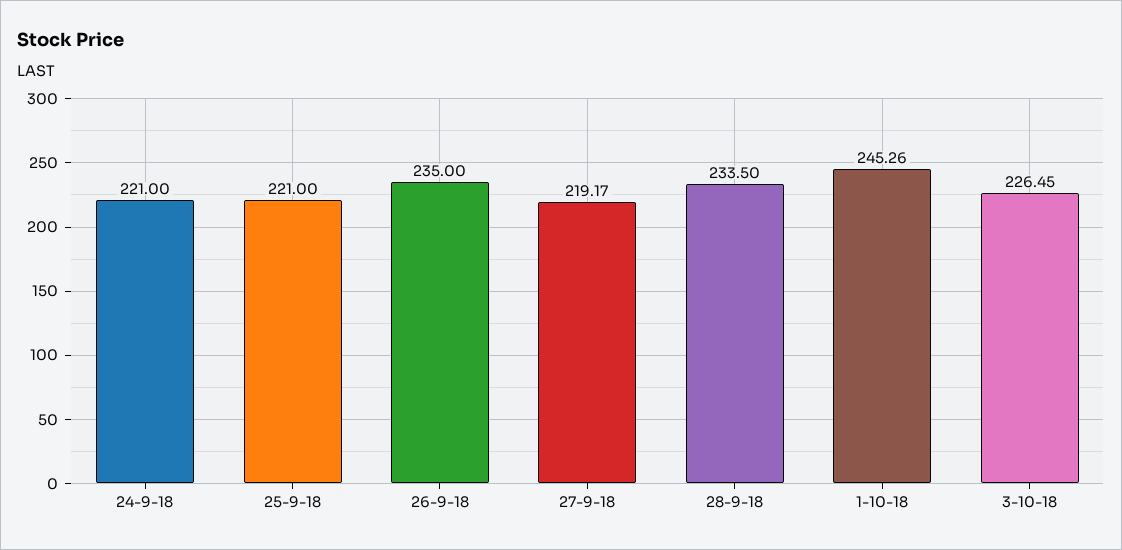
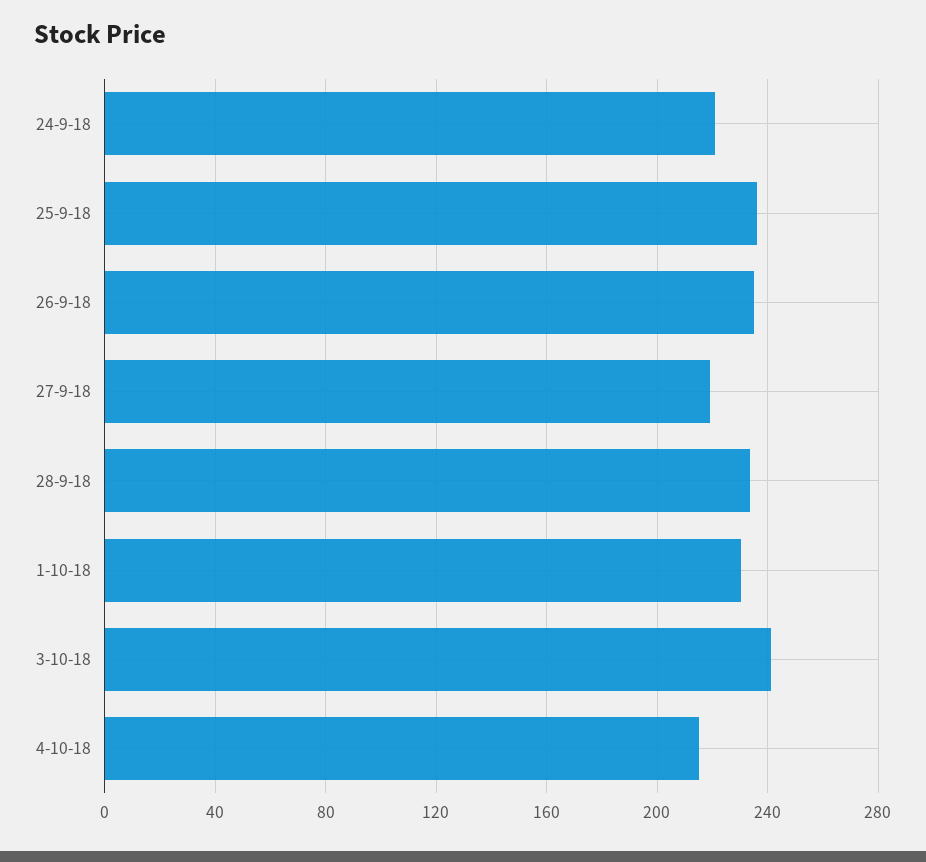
25-9-18: 221 -> 235
1-10-18: 245.26 -> 230
3-10-18: 226.45 -> 240
4-10-18: none -> 215

